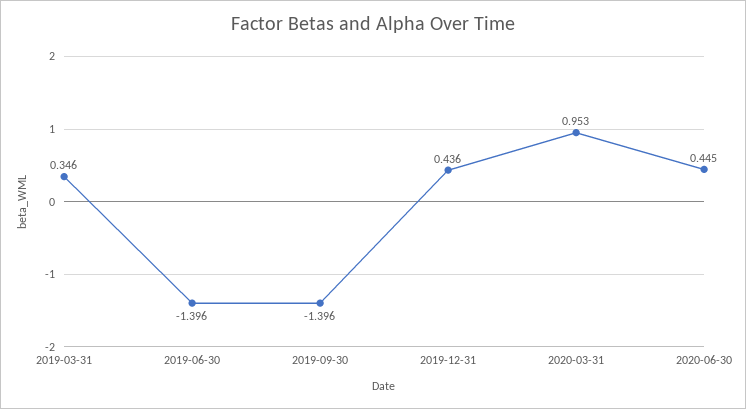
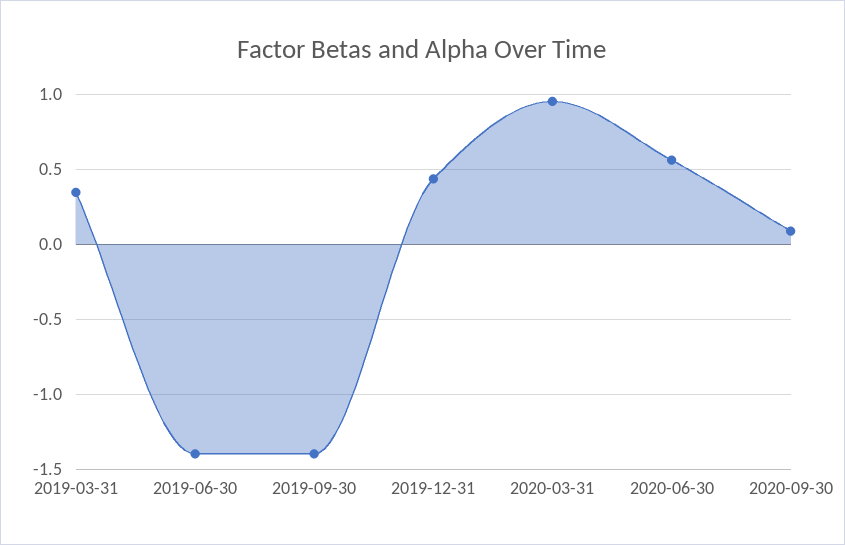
2020-06-30: 0.445 -> 0.55
2020-09-30: none -> 0.1

